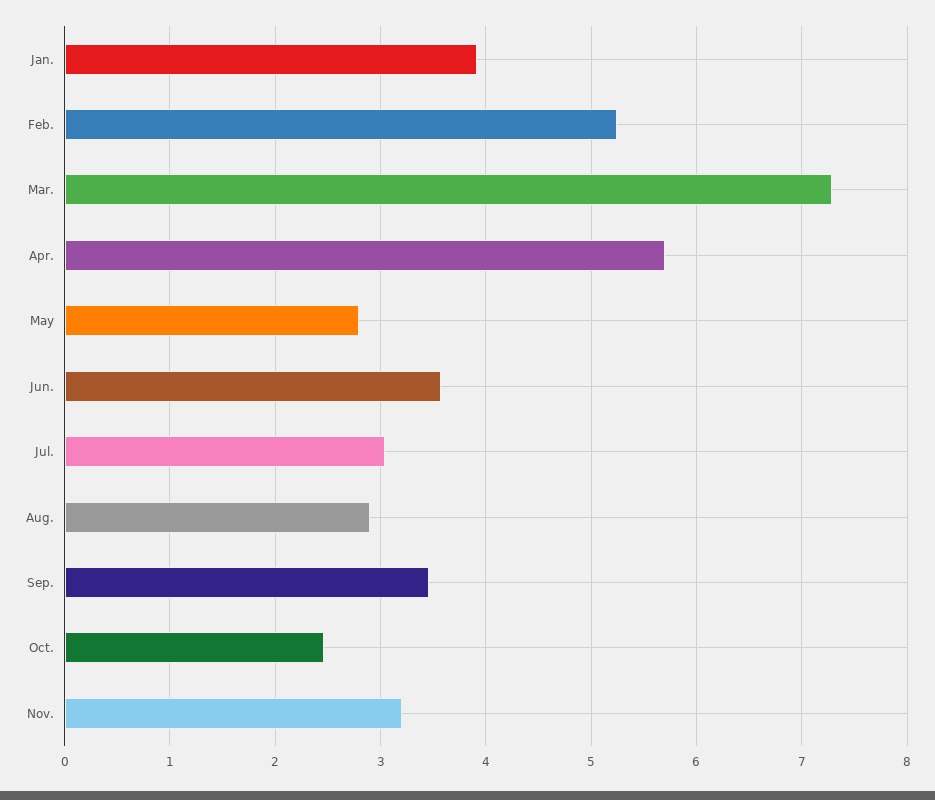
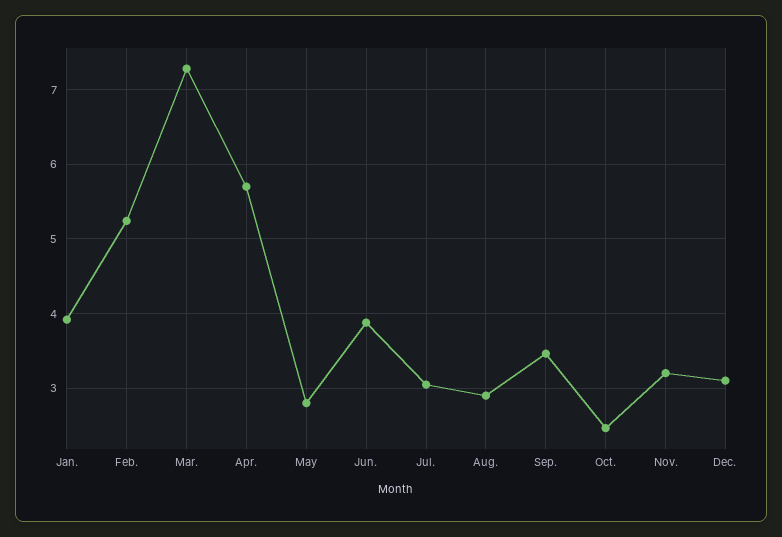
Jun.: 3.6 -> 3.9
Dec.: none -> 3.1

